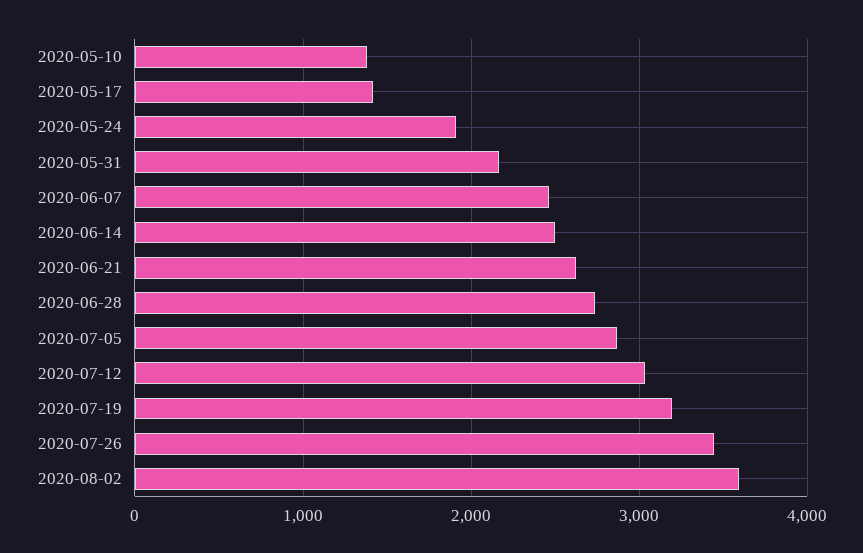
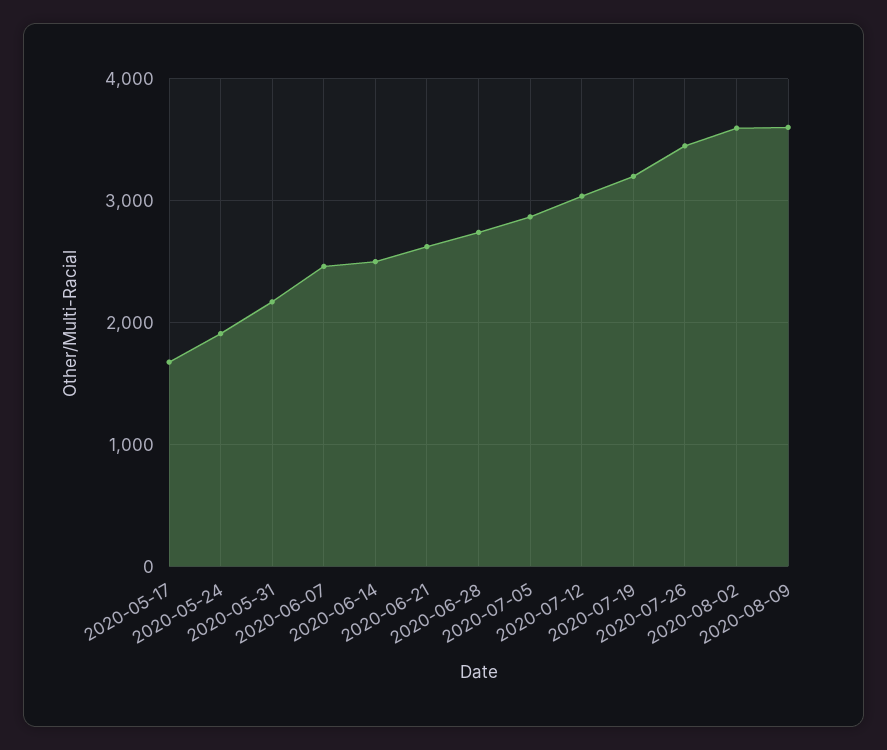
2020-05-10: 1400 -> none
2020-05-17: 1400 -> 1700
2020-08-09: none -> 3600

